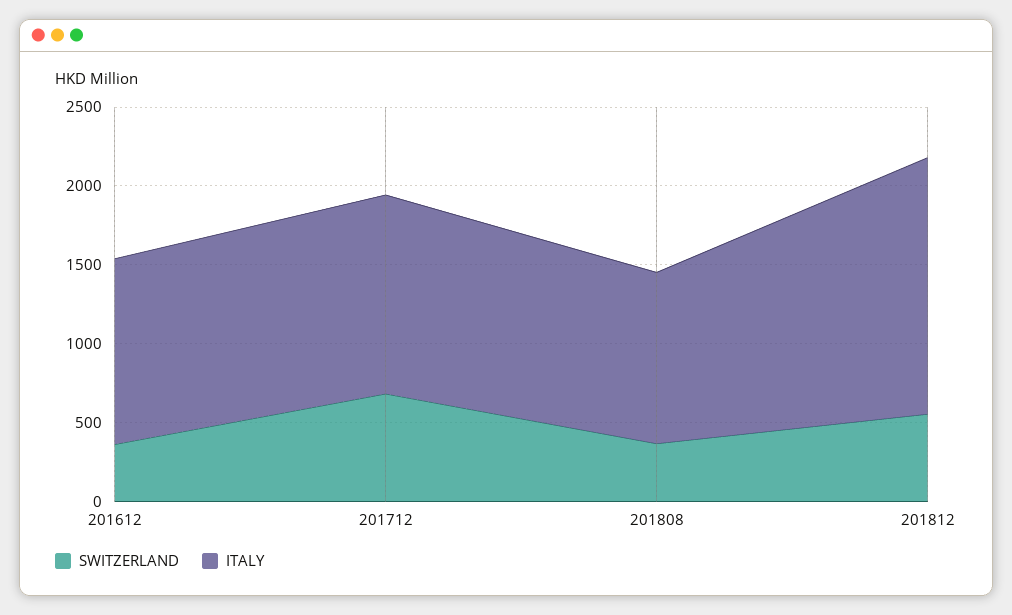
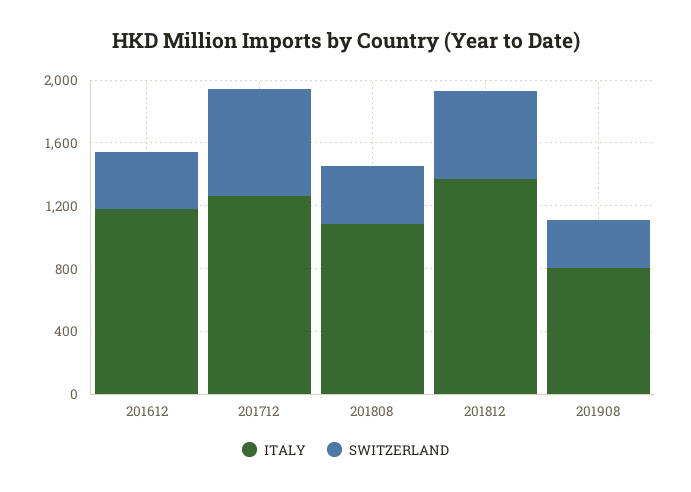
ITALY, 201812: 1600 -> 1400
ITALY, 201908: none -> 800
SWITZERLAND, 201908: none -> 300

